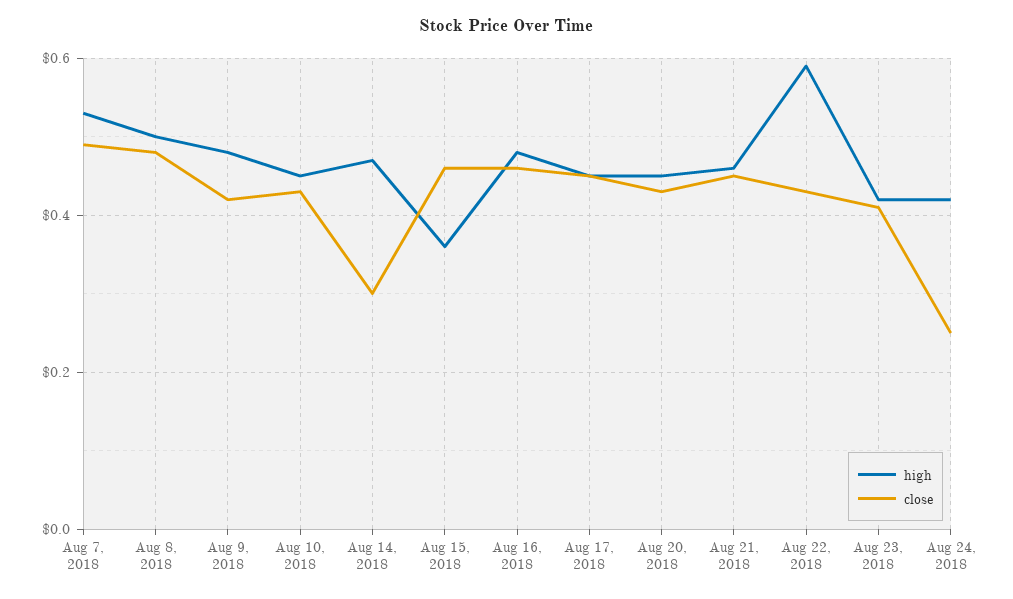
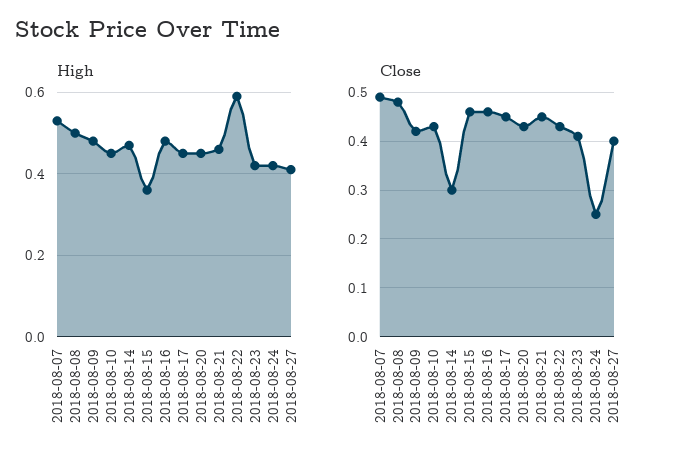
high, 2018-08-27: none -> 0.4
close, 2018-08-27: none -> 0.4

